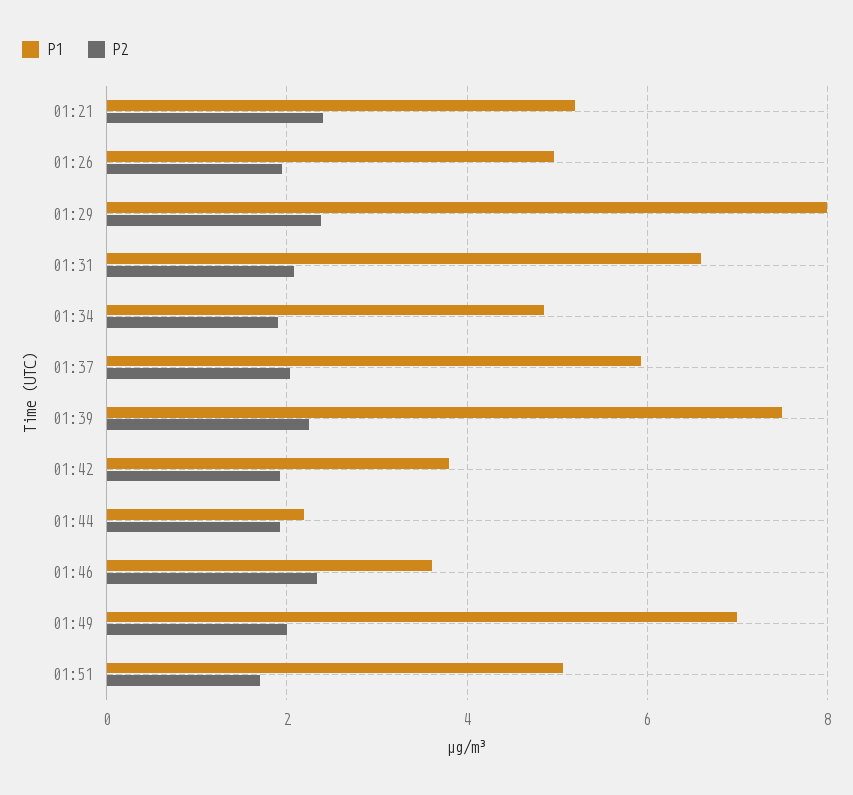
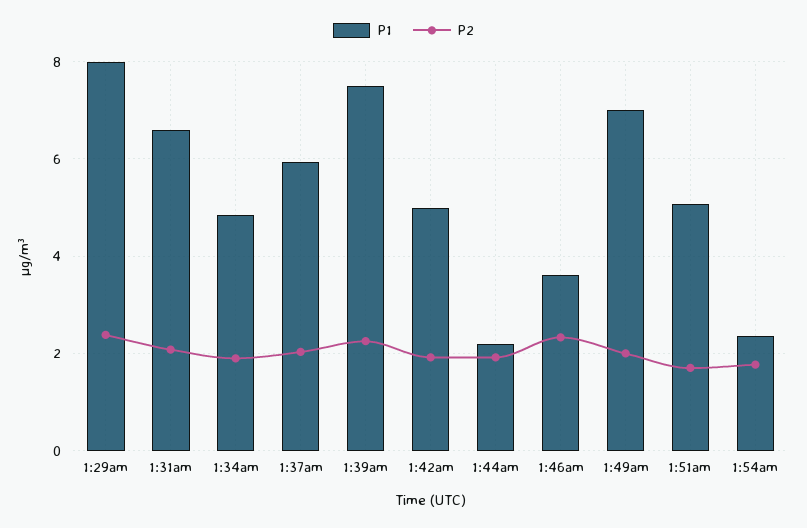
P1, 01:21: 5.2 -> none
P2, 01:21: 2.4 -> none
P1, 01:26: 5 -> none
P2, 01:26: 2 -> none
P1, 01:42: 3.8 -> 5
P1, 1:54am: none -> 2.4
P2, 1:54am: none -> 1.8

